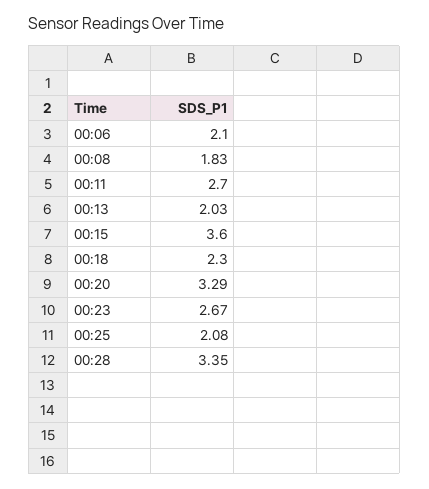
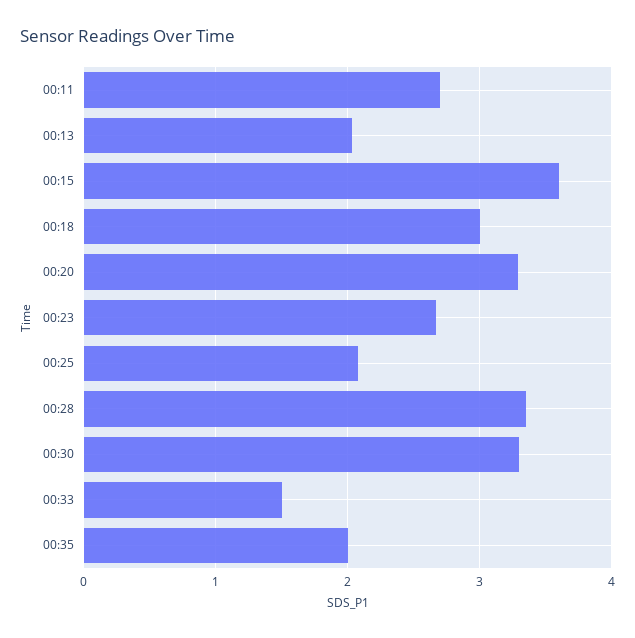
00:06: 2.1 -> none
00:08: 1.83 -> none
00:18: 2.3 -> 3
00:30: none -> 3.3
00:33: none -> 1.5
00:35: none -> 2

